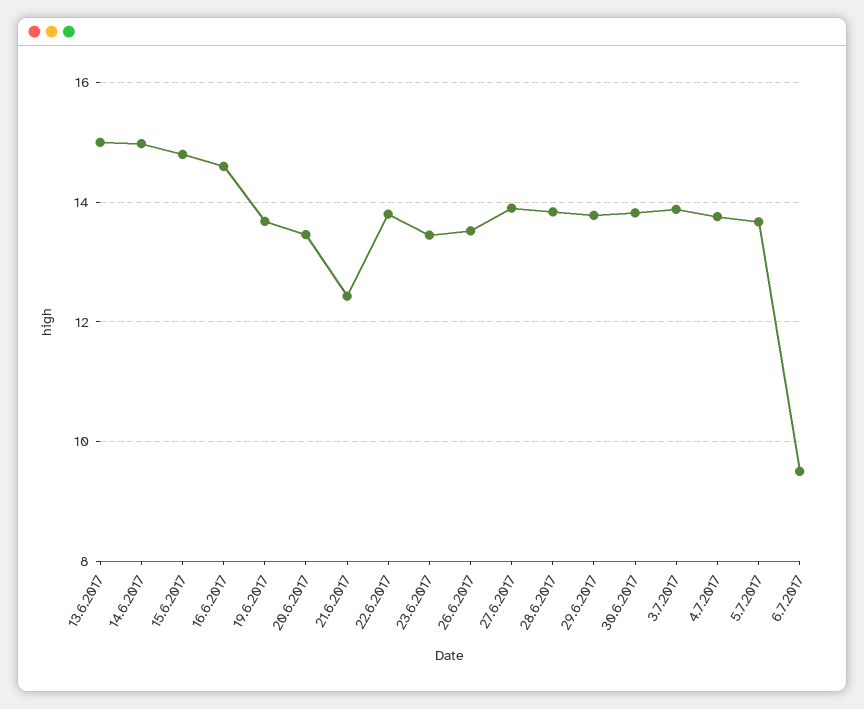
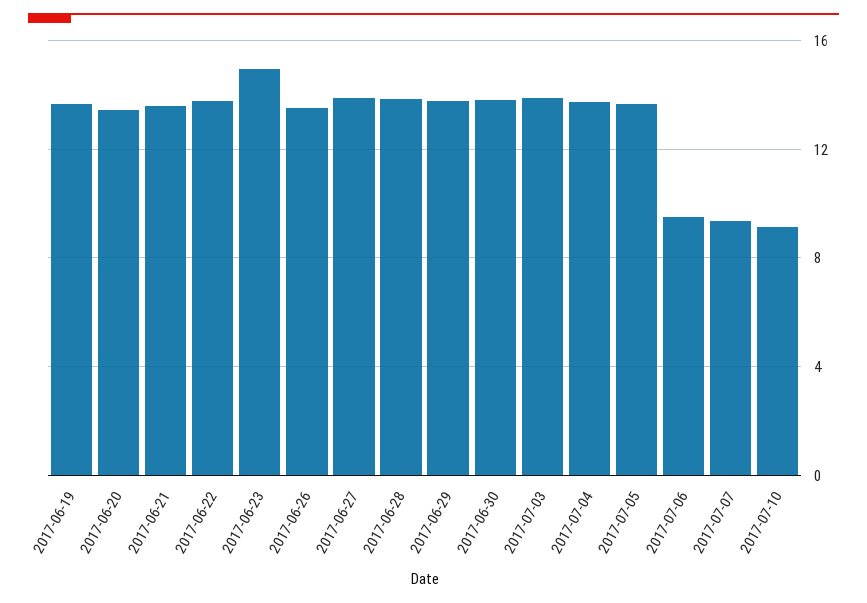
13.6.2017: 15 -> none
14.6.2017: 15 -> none
15.6.2017: 14.8 -> none
16.6.2017: 14.6 -> none
21.6.2017: 12.4 -> 13.5
23.6.2017: 13.4 -> 15
2017-07-07: none -> 9.5
2017-07-10: none -> 9

